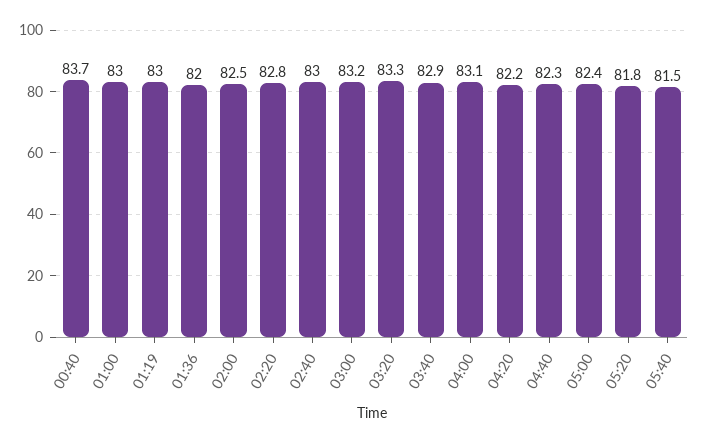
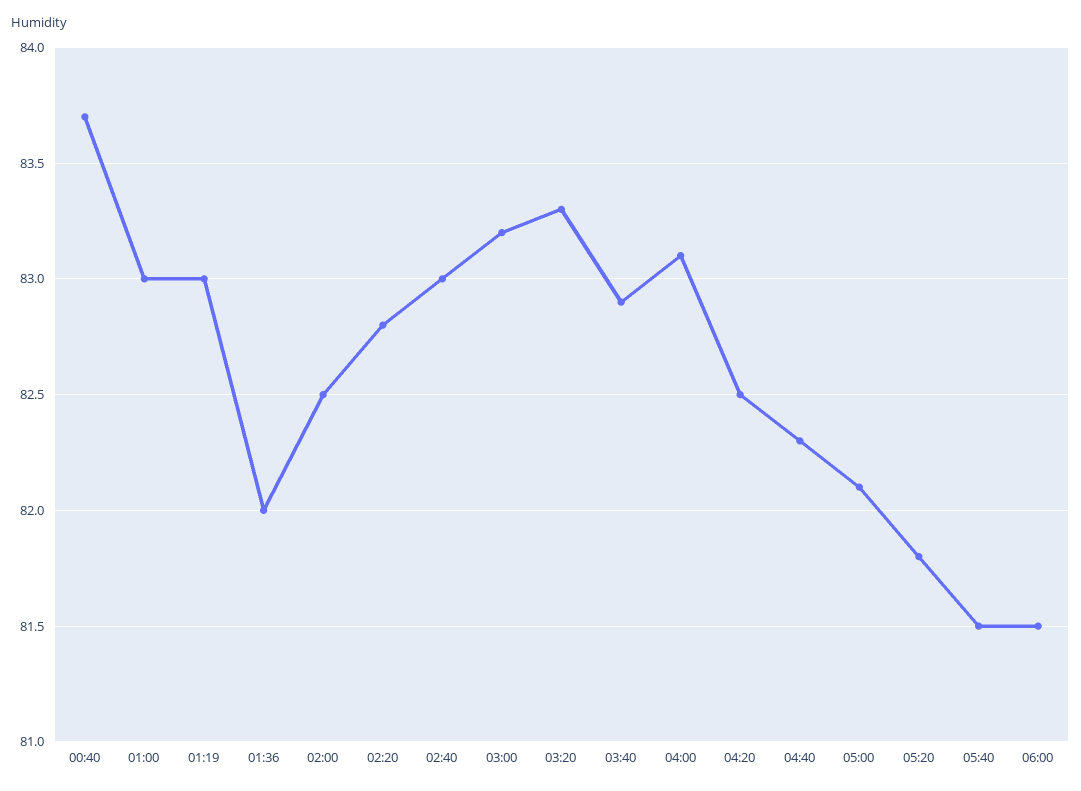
04:20: 82.2 -> 82.5
05:00: 82.4 -> 82.1
06:00: none -> 81.5

